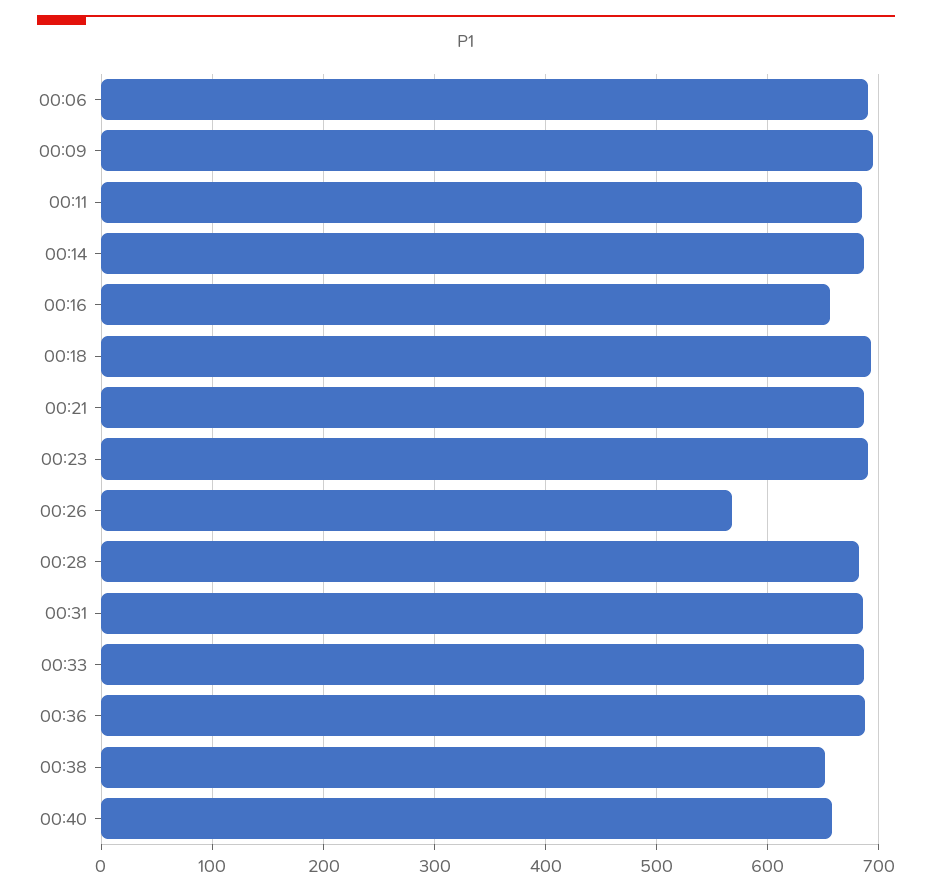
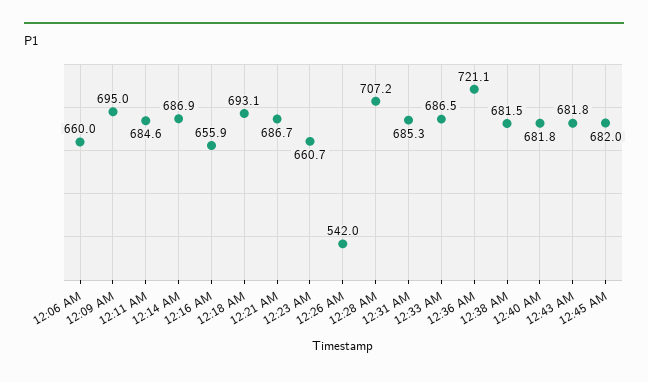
00:06: 690 -> 660
00:23: 690 -> 660.7
00:26: 570 -> 542
00:28: 680 -> 707.2
00:36: 690 -> 721.1
00:38: 650 -> 681.5
00:40: 660 -> 681.8
12:43 AM: none -> 681.8
12:45 AM: none -> 682

